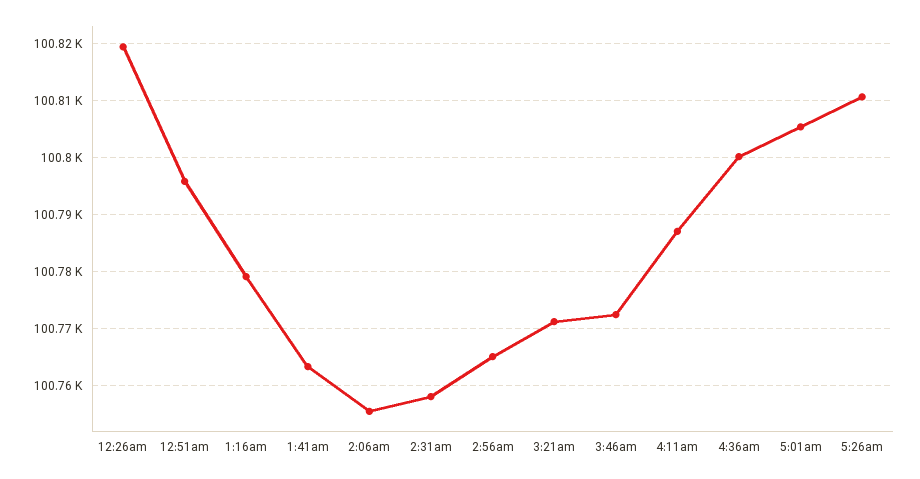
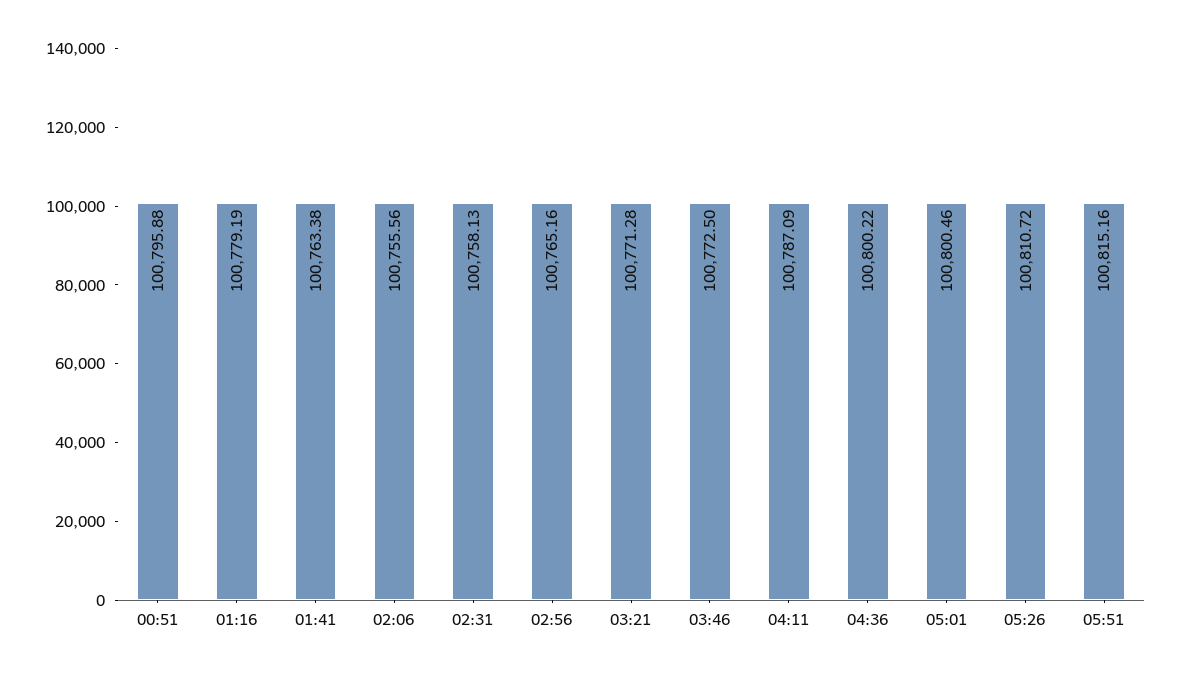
12:26am: 100820 -> none
5:01am: 100806 -> 100800.46
05:51: none -> 100815.16

